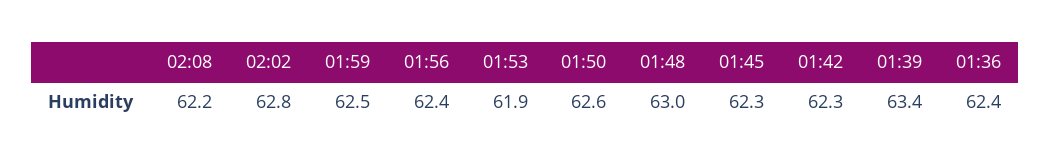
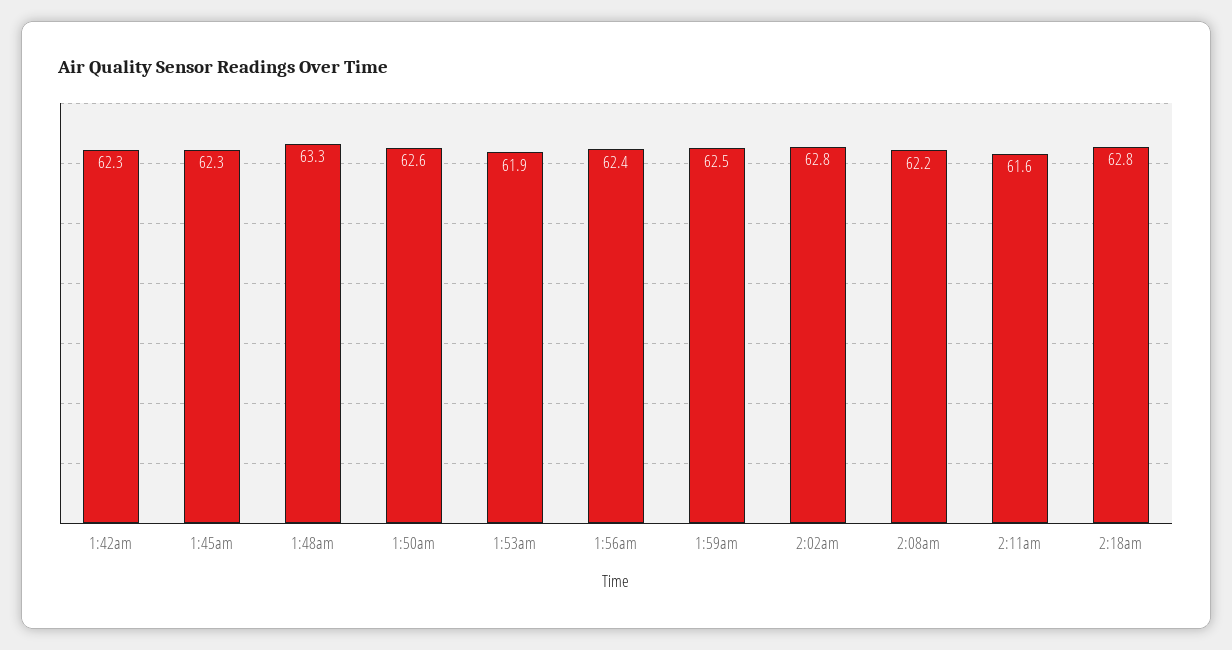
01:48: 63 -> 63.3
01:39: 63.4 -> none
01:36: 62.4 -> none
2:11am: none -> 61.6
2:18am: none -> 62.8

